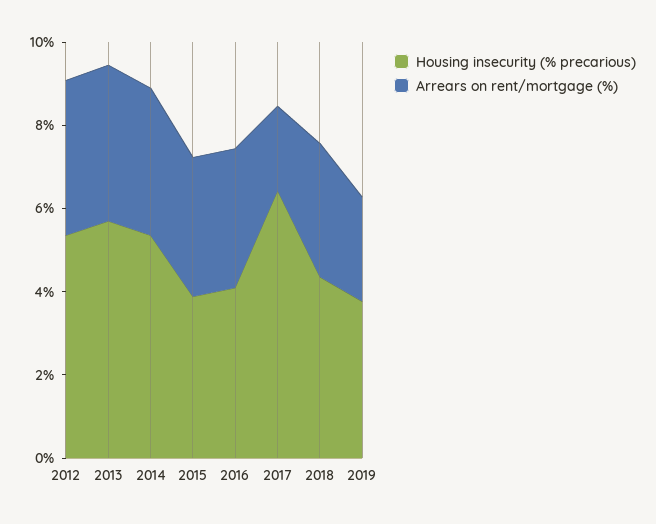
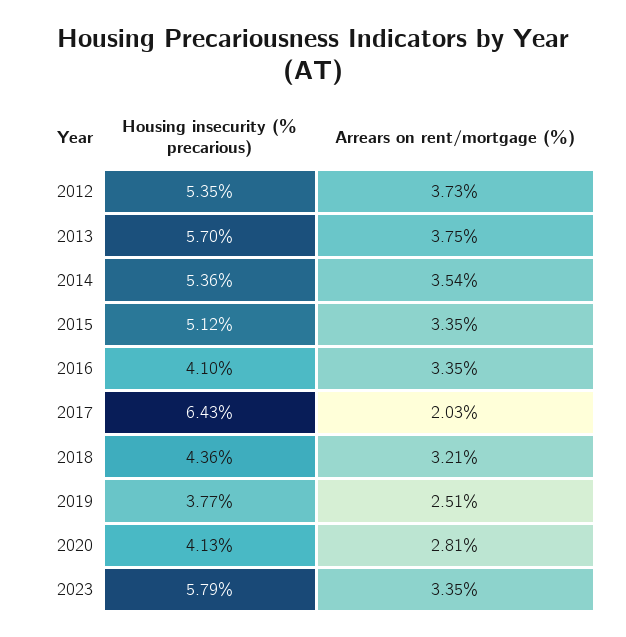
Housing insecurity (% precarious), 2015: 4 -> 5.12
Housing insecurity (% precarious), 2020: none -> 4.13
Arrears on rent/mortgage (%), 2020: none -> 2.81
Housing insecurity (% precarious), 2023: none -> 5.79
Arrears on rent/mortgage (%), 2023: none -> 3.35

